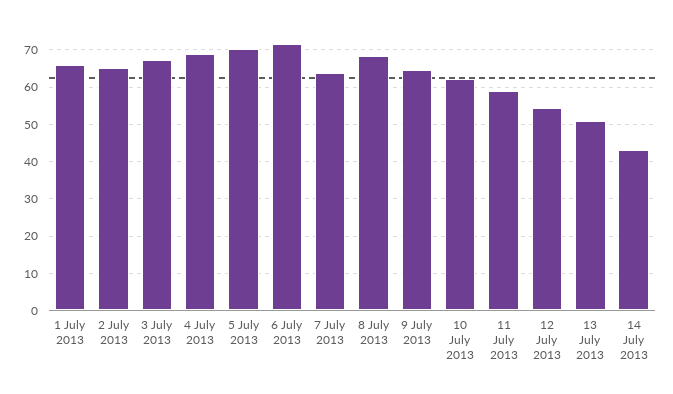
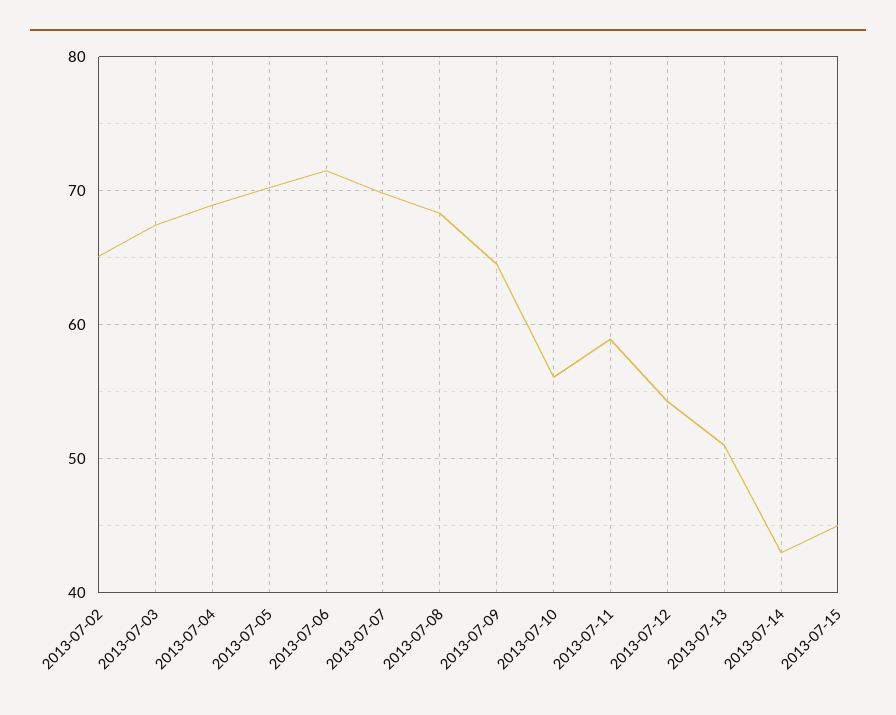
1 July 2013: 66 -> none
7 July 2013: 64 -> 70
10 July 2013: 62 -> 56
2013-07-15: none -> 45

